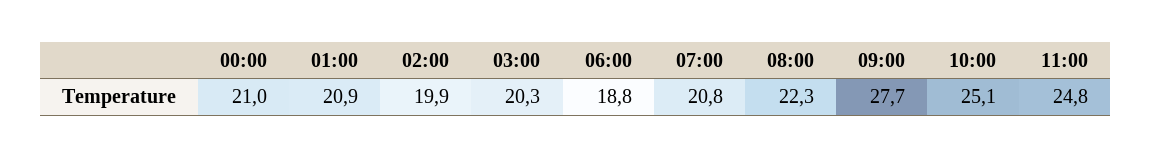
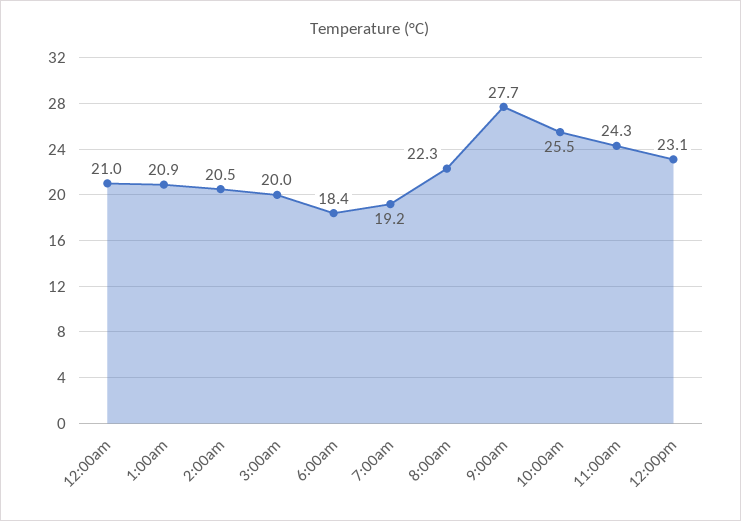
02:00: 19.9 -> 20.5
03:00: 20.3 -> 20
06:00: 18.8 -> 18.4
07:00: 20.8 -> 19.2
10:00: 25.1 -> 25.5
11:00: 24.8 -> 24.3
12:00pm: none -> 23.1

